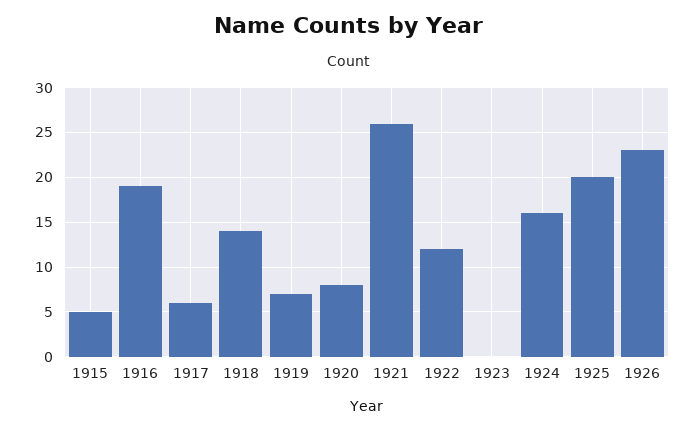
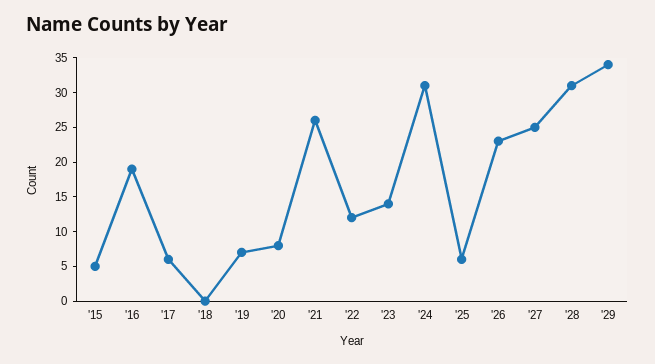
1918: 14 -> 0
1923: 0 -> 15
1924: 16 -> 30
1925: 20 -> 5
'27: none -> 25
'28: none -> 30
'29: none -> 35

